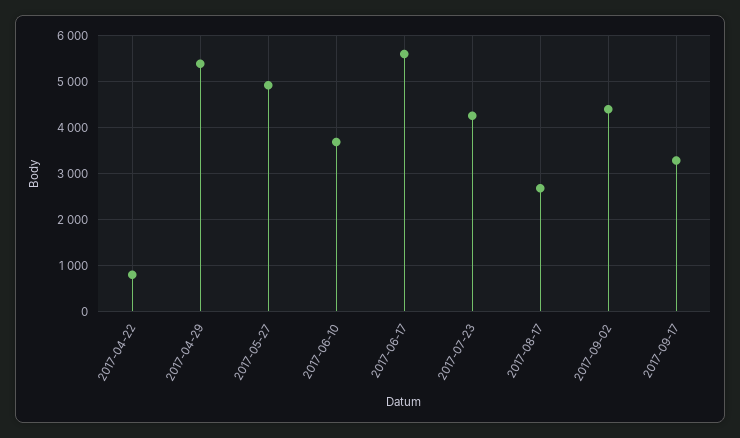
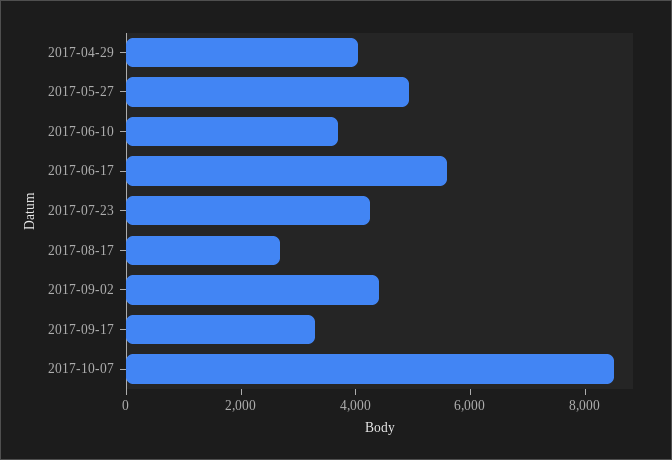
2017-04-22: 800 -> none
2017-04-29: 5400 -> 4000
2017-10-07: none -> 8500

